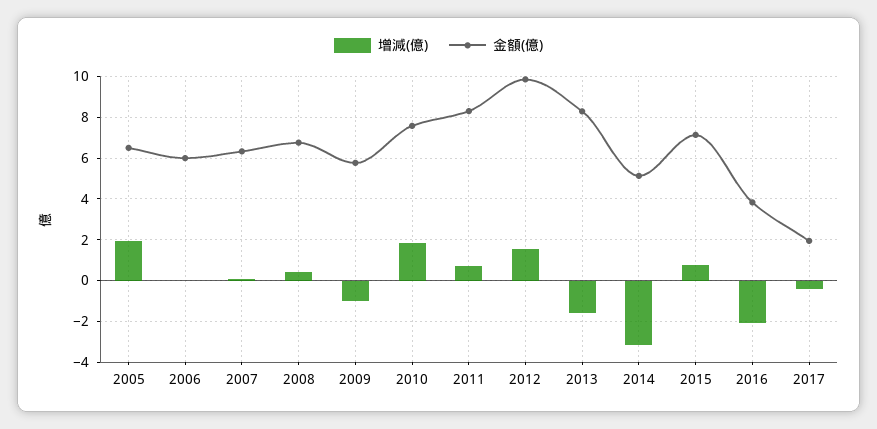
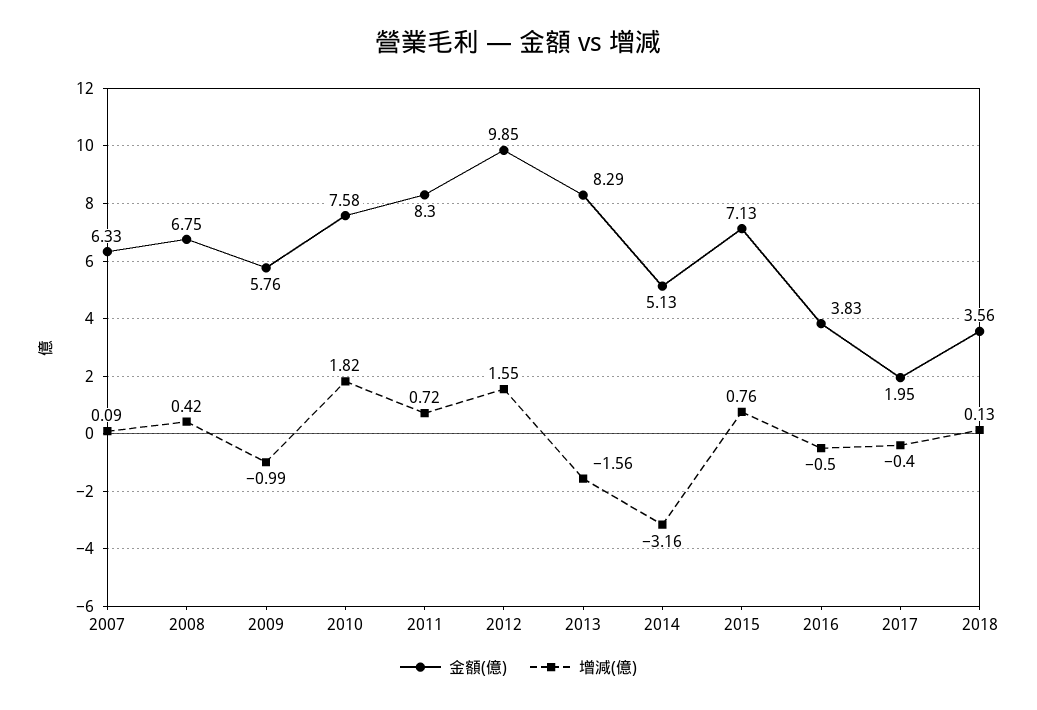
增減(億), 2005: 2 -> none
金額(億), 2005: 6.5 -> none
增減(億), 2006: 0 -> none
金額(億), 2006: 6 -> none
增減(億), 2016: -2 -> -0.5
金額(億), 2018: none -> 3.56
增減(億), 2018: none -> 0.13

